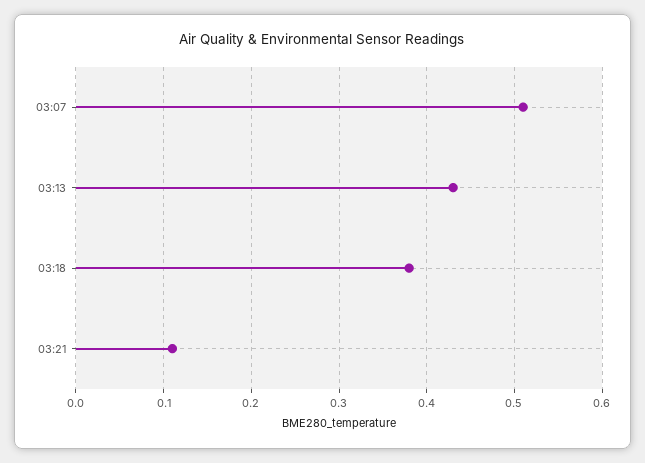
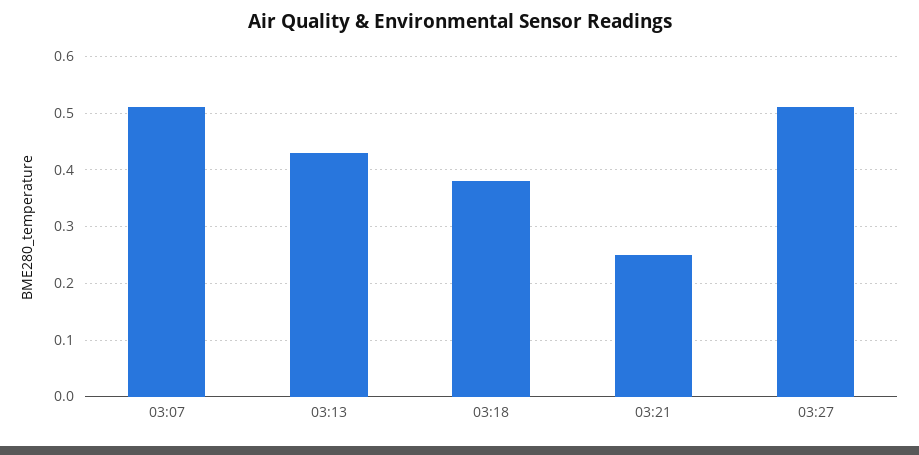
03:21: 0.11 -> 0.25
03:27: none -> 0.5

